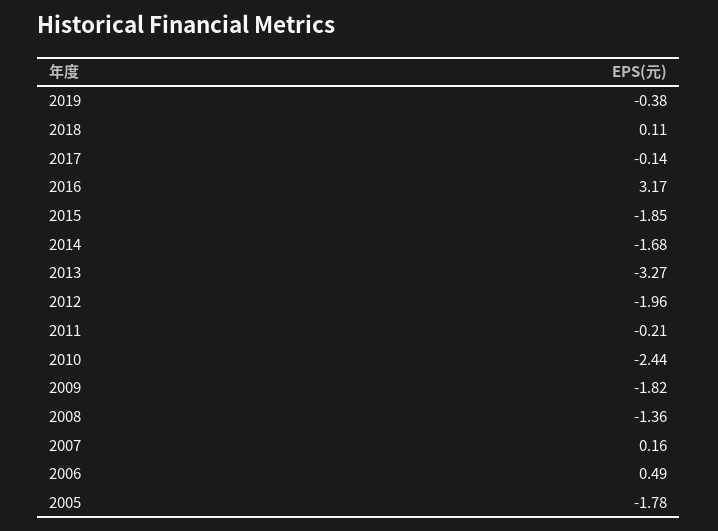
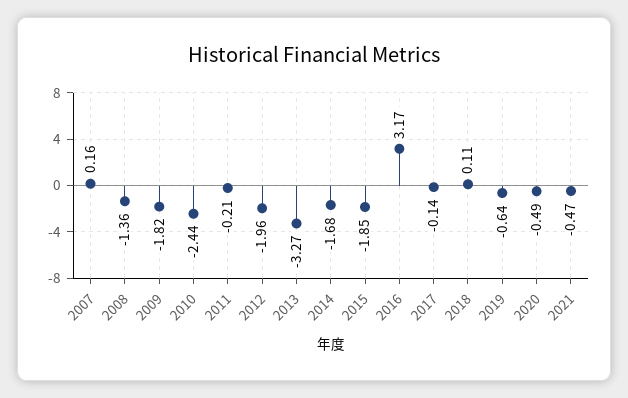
2019: -0.38 -> -0.64
2006: 0.49 -> none
2005: -1.78 -> none
2020: none -> -0.49
2021: none -> -0.47

